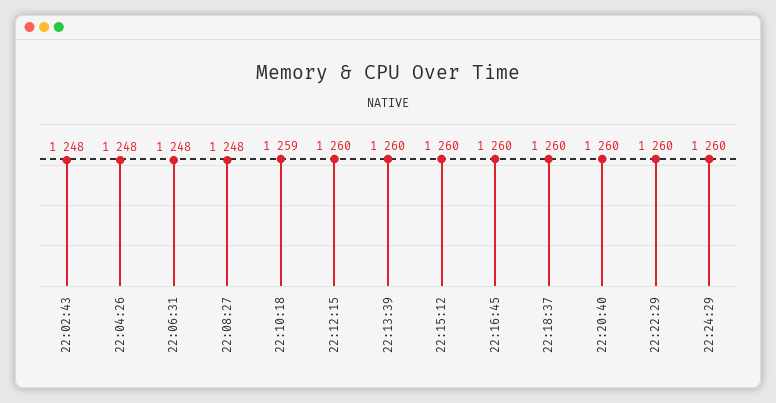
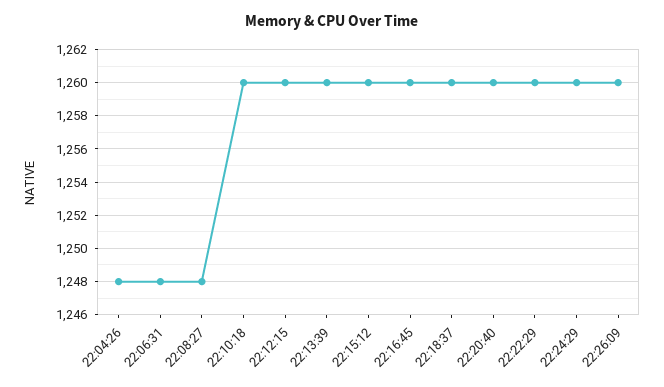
22:02:43: 1248 -> none
22:10:18: 1259 -> 1260
22:26:09: none -> 1260

